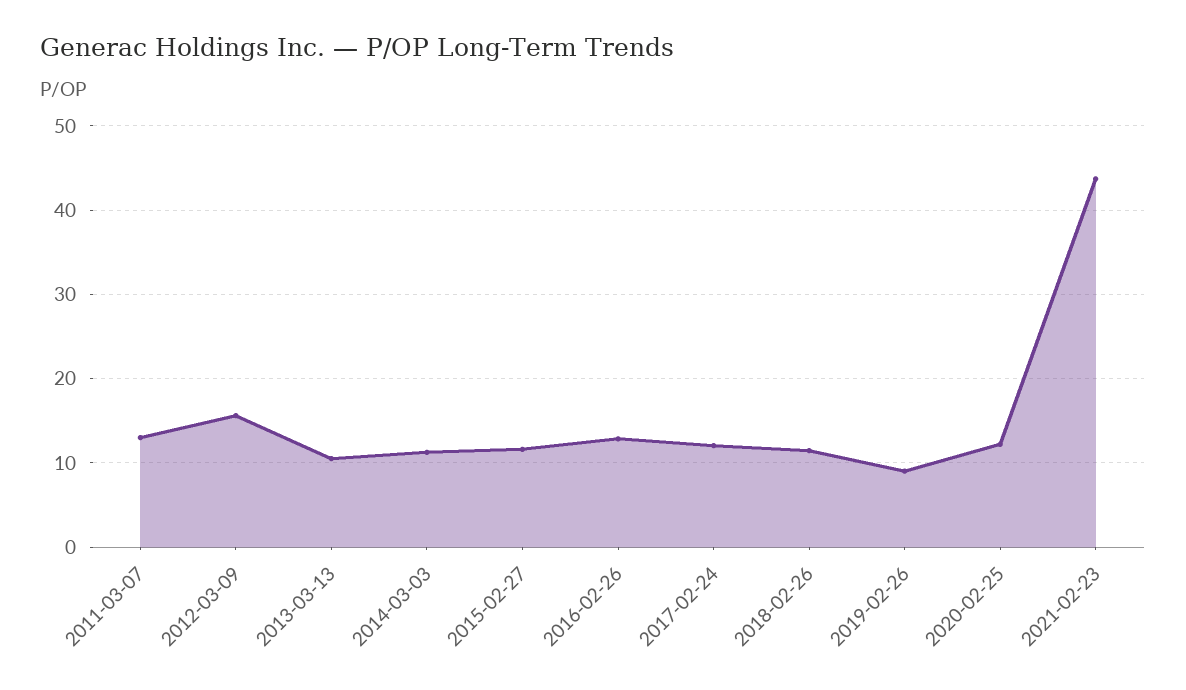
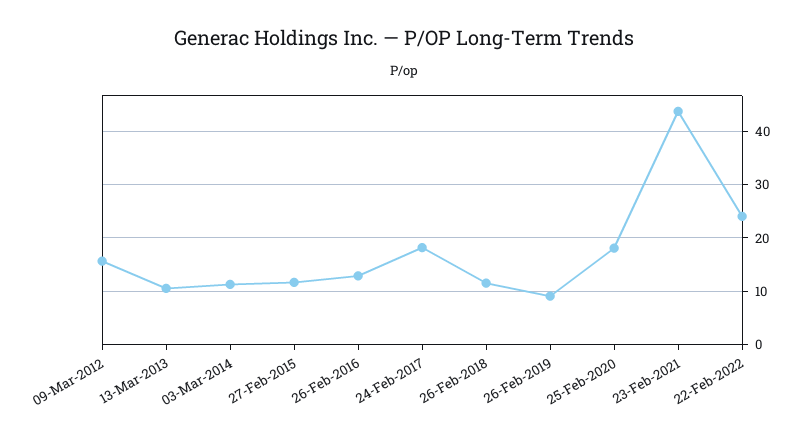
2011-03-07: 13 -> none
2017-02-24: 12 -> 18
2020-02-25: 12 -> 18
22-Feb-2022: none -> 24

